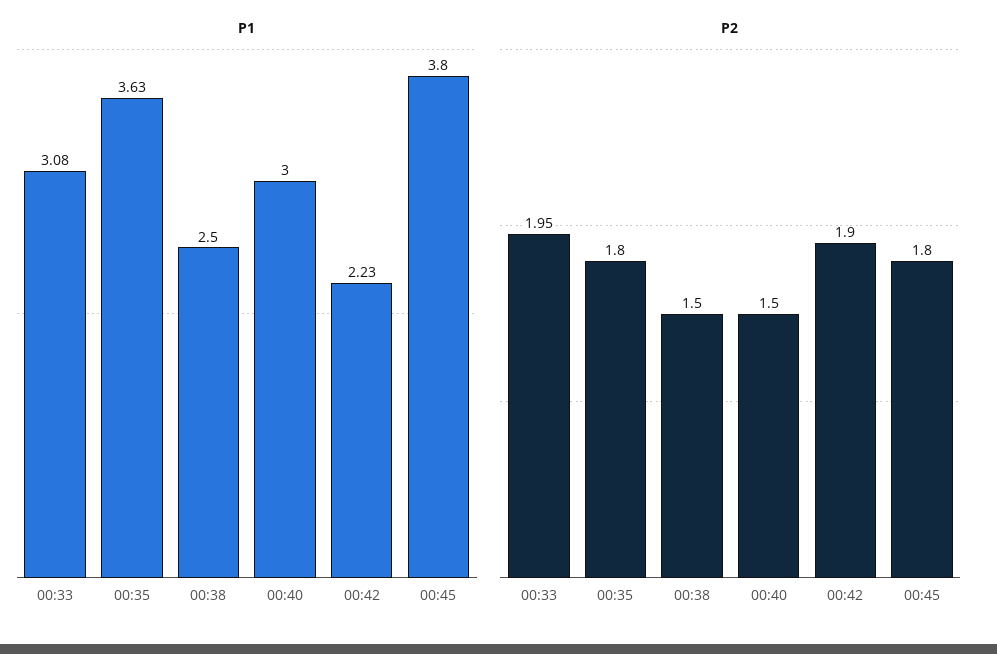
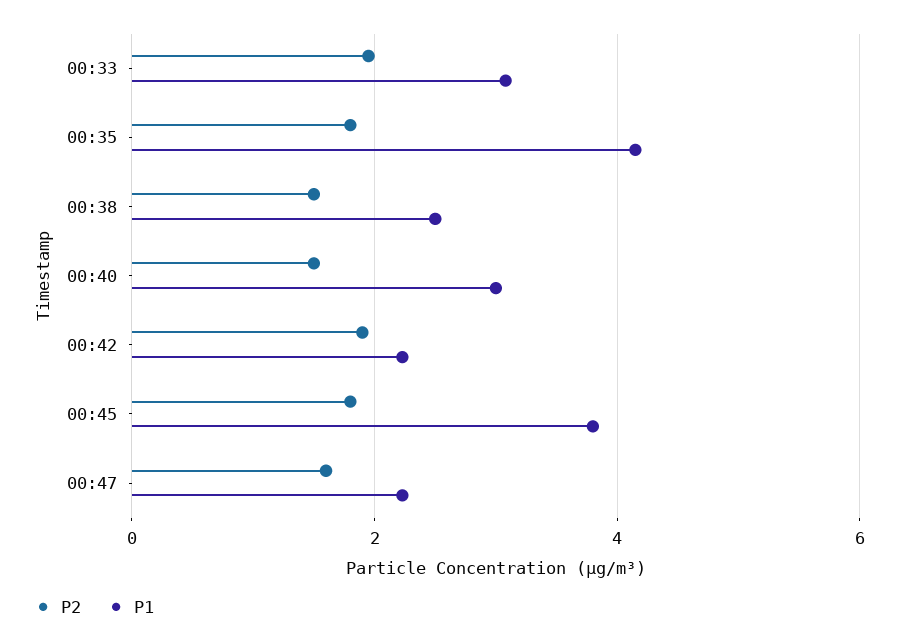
P1, 00:35: 3.63 -> 4.2
P2, 00:47: none -> 1.6
P1, 00:47: none -> 2.2

